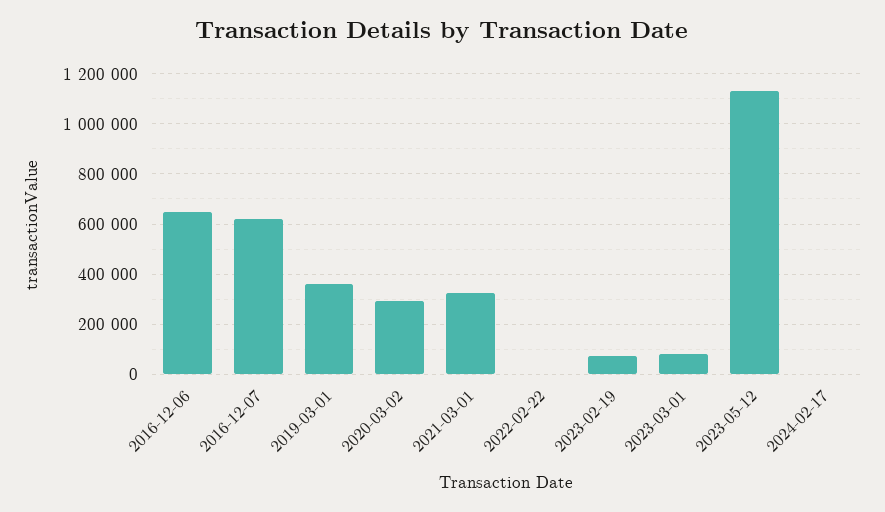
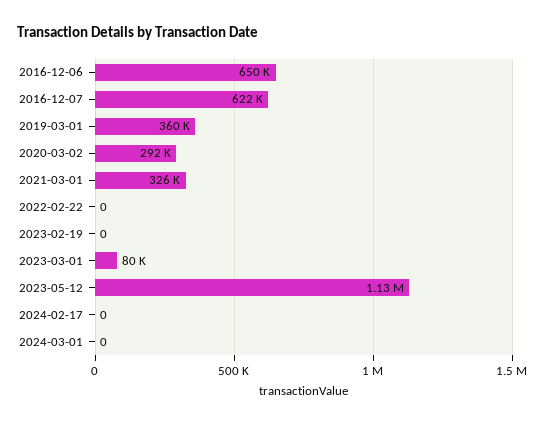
2023-02-19: 75000 -> 0
2024-03-01: none -> 0

